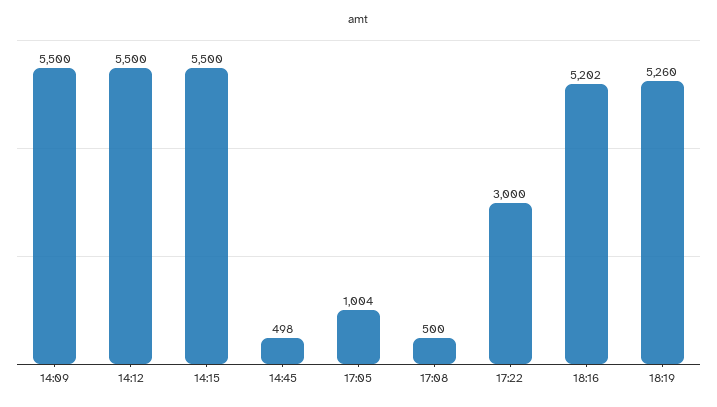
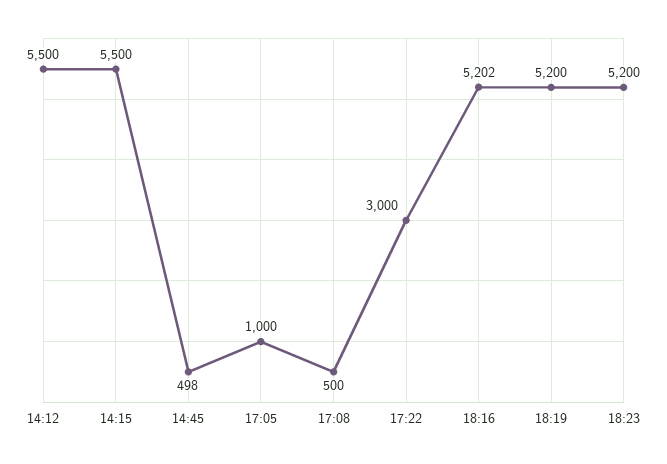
14:09: 5500 -> none
17:05: 1004 -> 1000
18:19: 5260 -> 5200
18:23: none -> 5200

